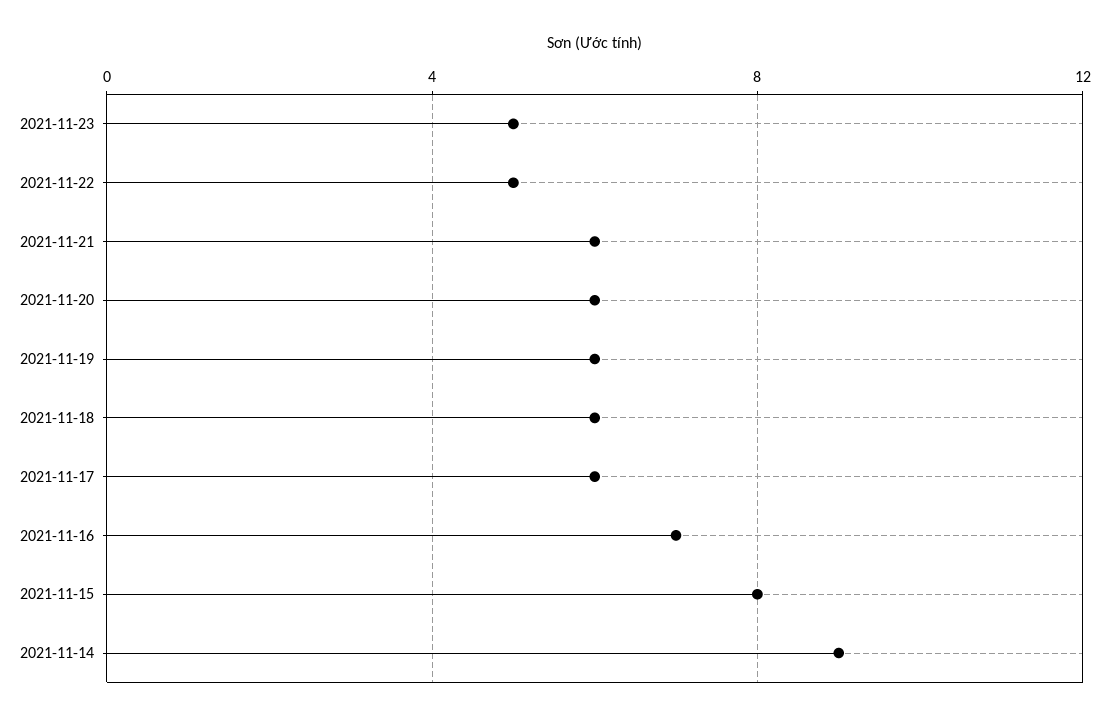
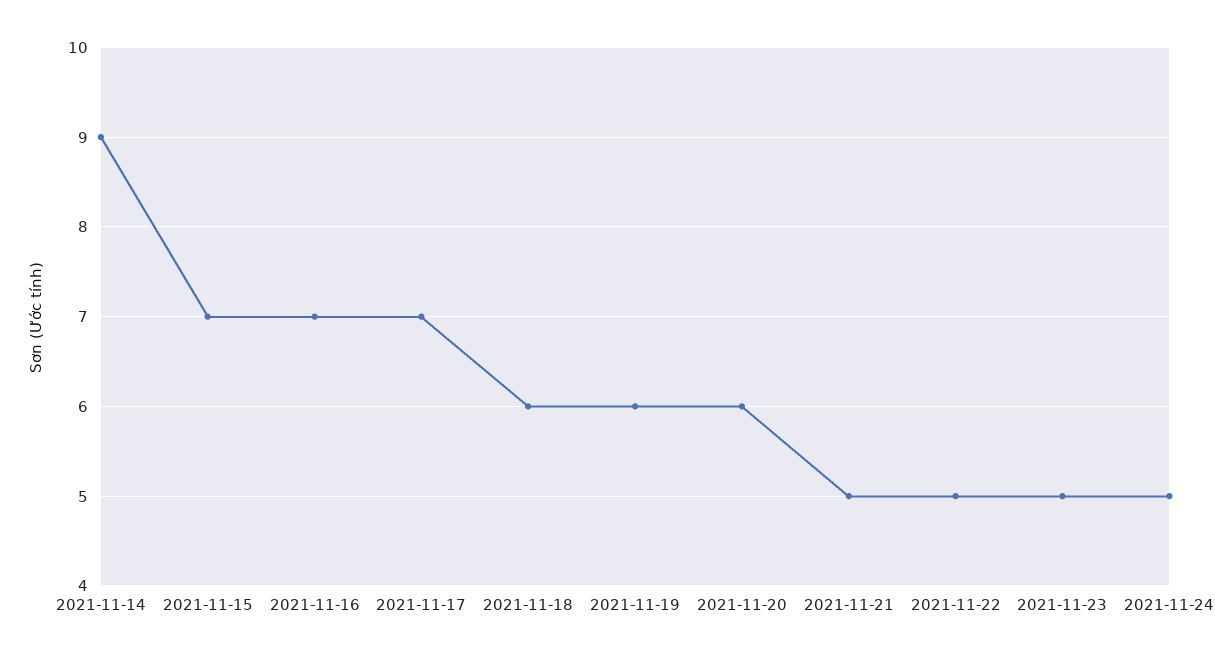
2021-11-21: 6 -> 5
2021-11-17: 6 -> 7
2021-11-15: 8 -> 7
2021-11-24: none -> 5

